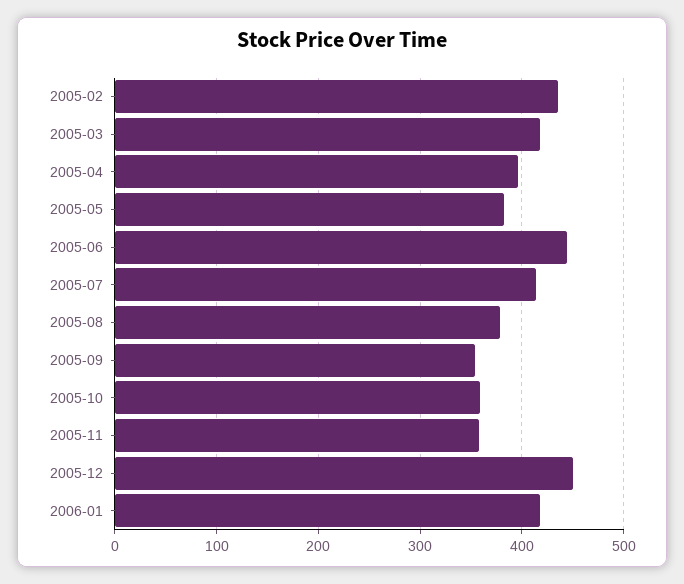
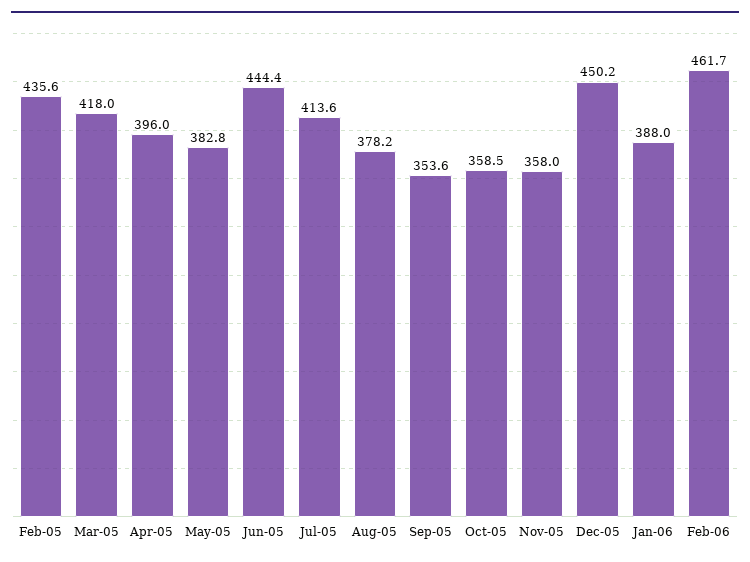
2006-01: 420 -> 388
Feb-06: none -> 461.7

